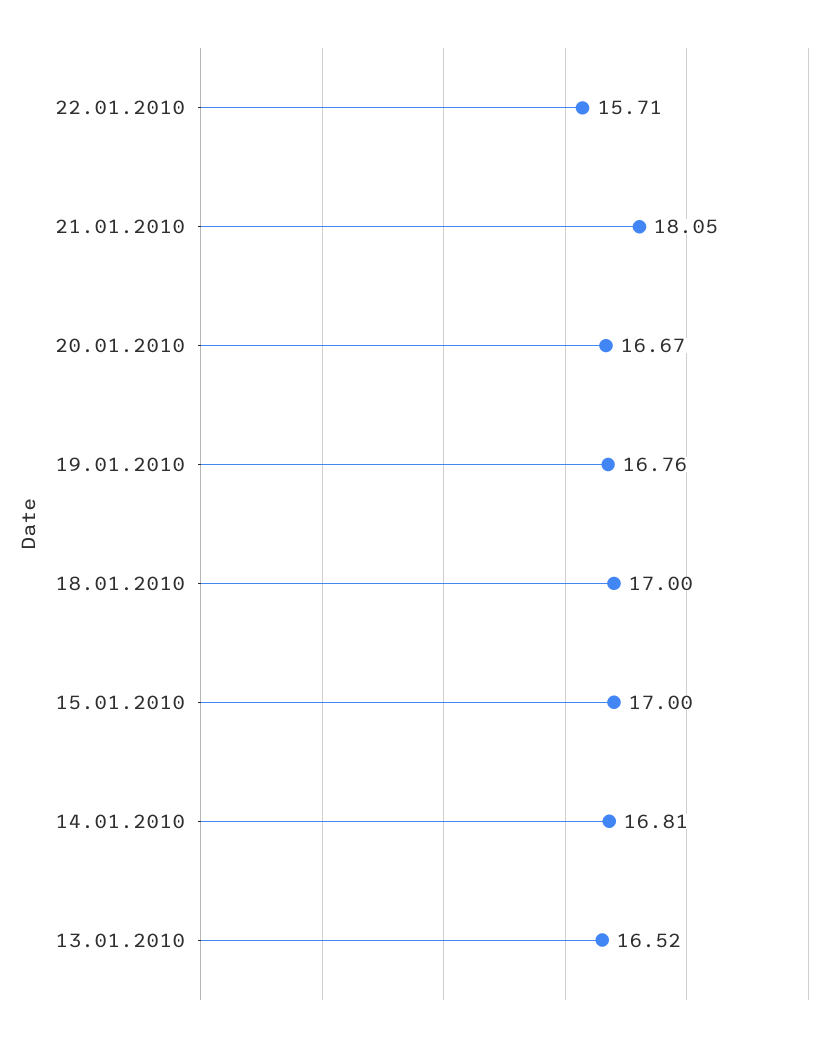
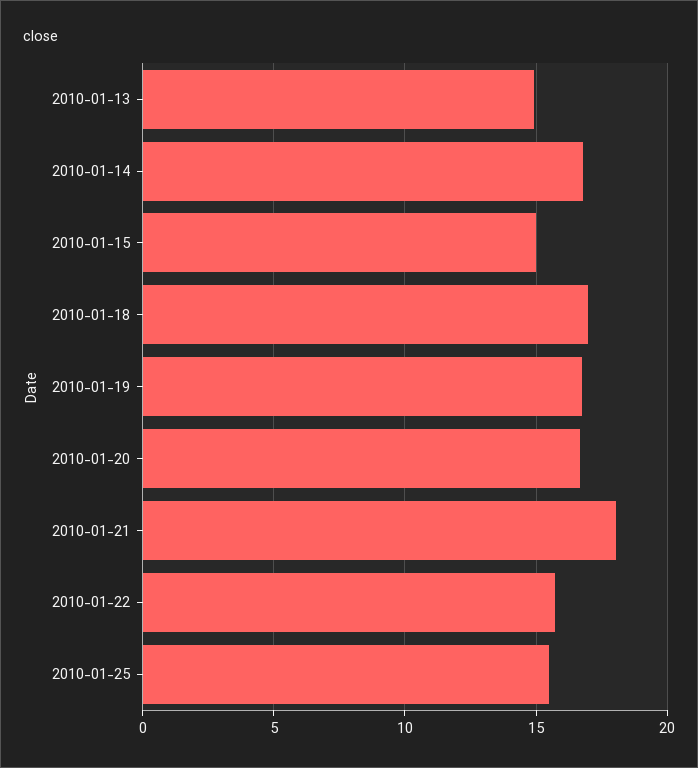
15.01.2010: 17 -> 15
13.01.2010: 16.52 -> 15
2010-01-25: none -> 15.5

